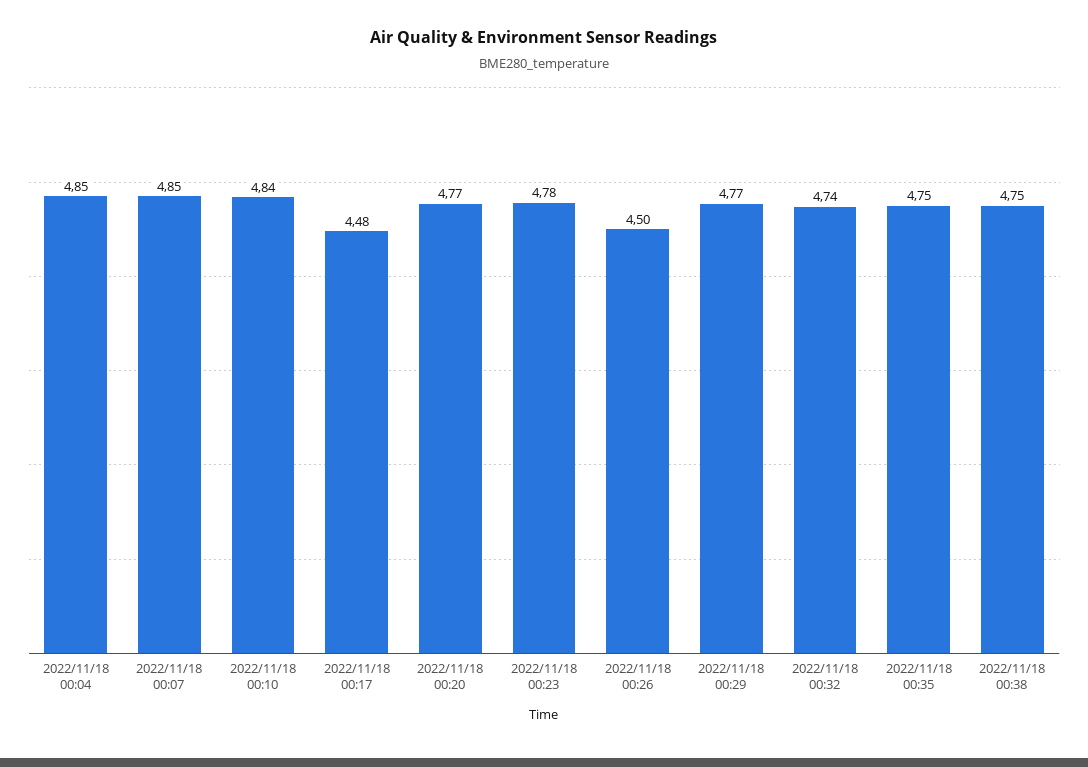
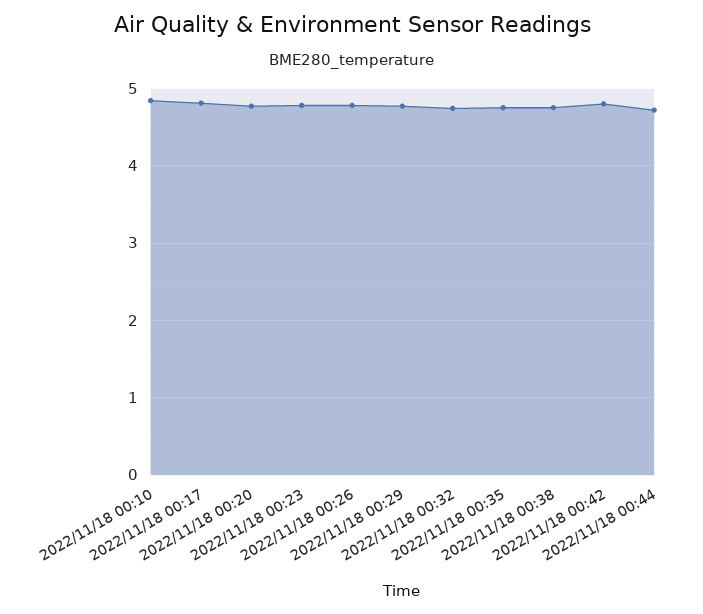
2022/11/18 00:04: 4.85 -> none
2022/11/18 00:07: 4.85 -> none
2022/11/18 00:17: 4.48 -> 4.8
2022/11/18 00:26: 4.5 -> 4.8
2022/11/18 00:42: none -> 4.8
2022/11/18 00:44: none -> 4.7

